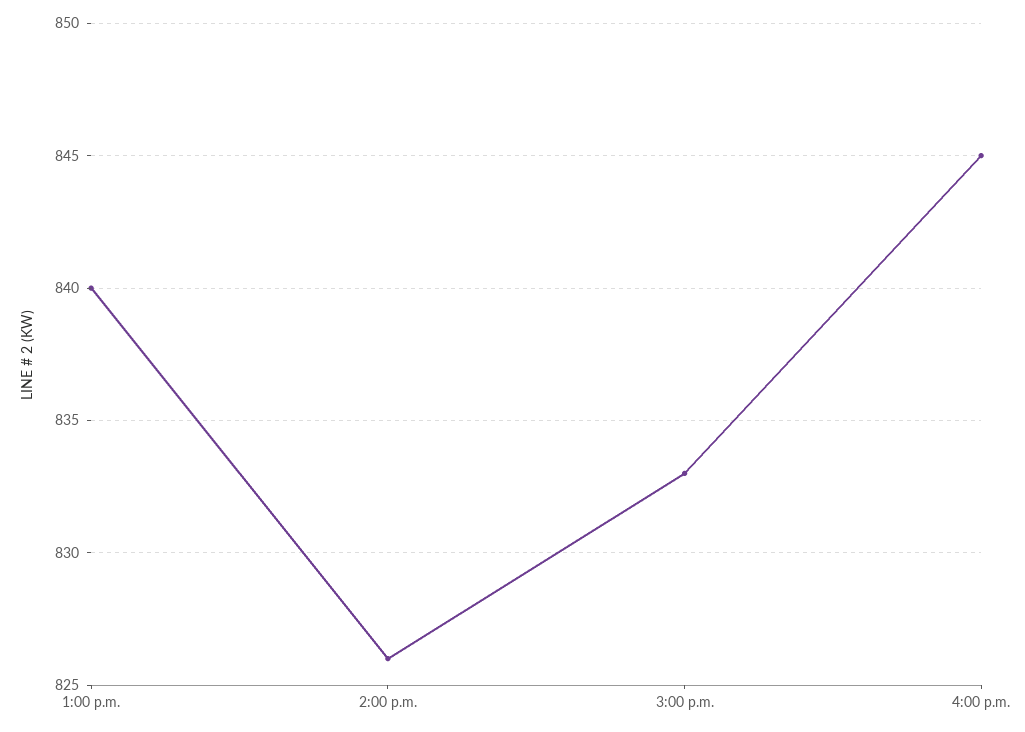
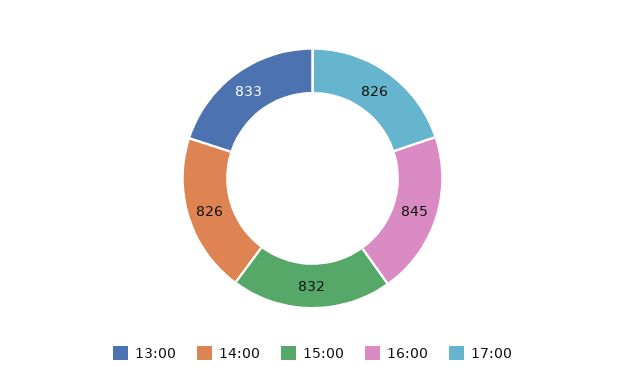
1:00 p.m.: 840 -> 833
3:00 p.m.: 833 -> 832
17:00: none -> 826

